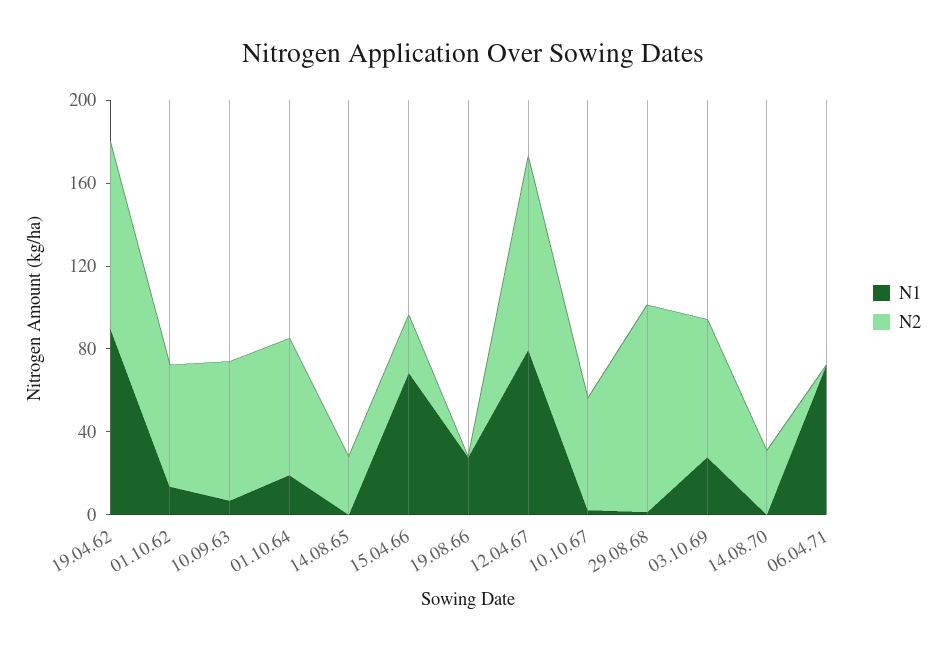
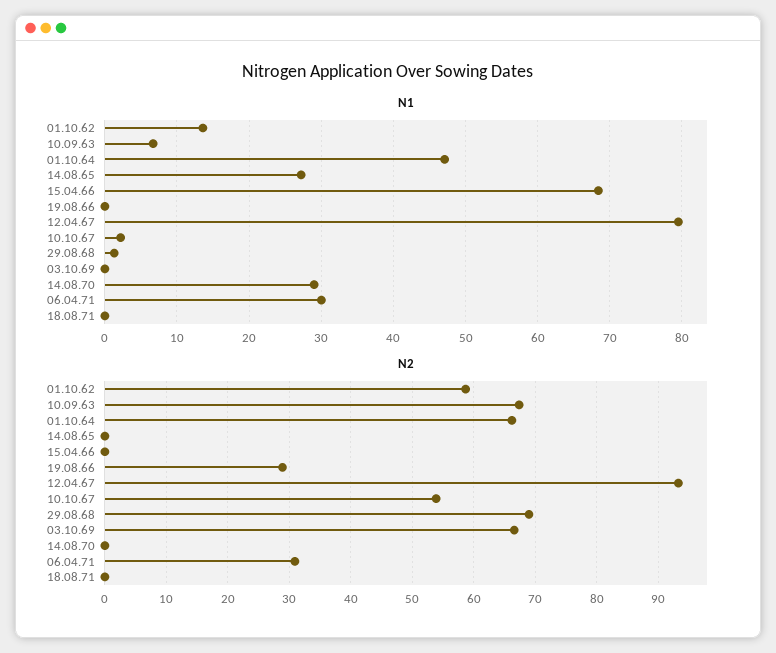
N1, 19.04.62: 90 -> none
N2, 19.04.62: 90 -> none
N1, 01.10.64: 20 -> 47
N1, 14.08.65: 0 -> 27
N2, 14.08.65: 30 -> 0
N2, 15.04.66: 30 -> 0
N1, 19.08.66: 30 -> 0
N2, 19.08.66: 0 -> 29
N2, 29.08.68: 100 -> 69
N1, 03.10.69: 30 -> 0
N1, 14.08.70: 0 -> 29
N2, 14.08.70: 30 -> 0
N1, 06.04.71: 70 -> 30
N2, 06.04.71: 0 -> 31
N1, 18.08.71: none -> 0
N2, 18.08.71: none -> 0

